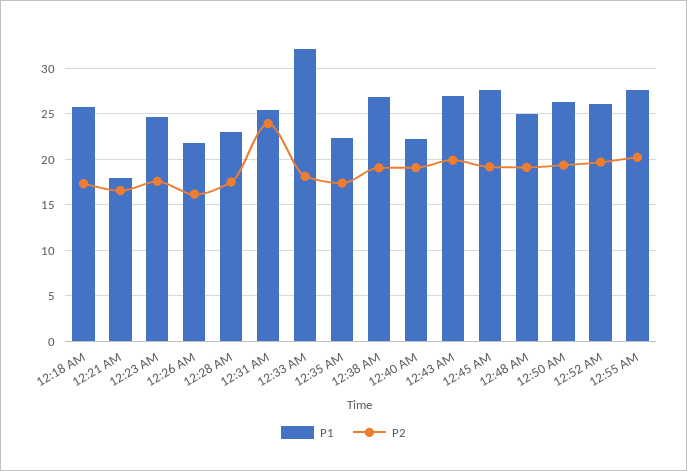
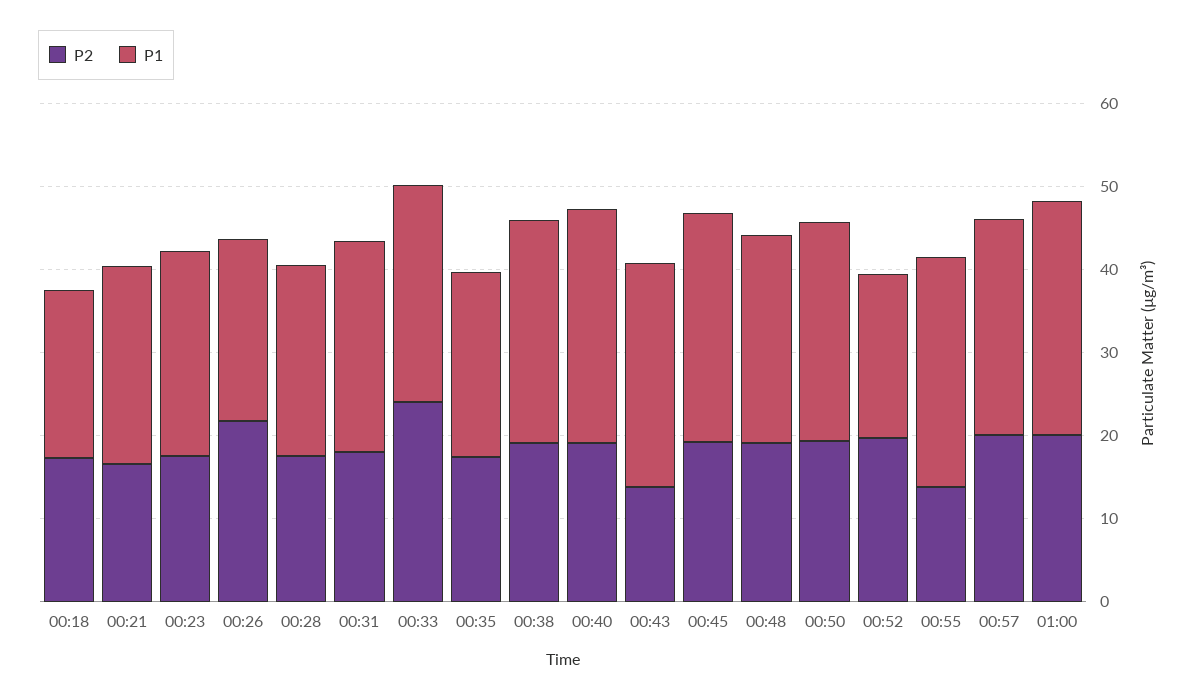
P1, 12:18 AM: 26 -> 20
P1, 12:21 AM: 18 -> 24
P2, 12:26 AM: 16 -> 22
P2, 12:31 AM: 24 -> 18
P1, 12:33 AM: 32 -> 26
P2, 12:33 AM: 18 -> 24
P1, 12:40 AM: 22 -> 28
P2, 12:43 AM: 20 -> 14
P1, 12:52 AM: 26 -> 20
P2, 12:55 AM: 20 -> 14
P2, 00:57: none -> 20
P1, 00:57: none -> 26
P2, 01:00: none -> 20
P1, 01:00: none -> 28

